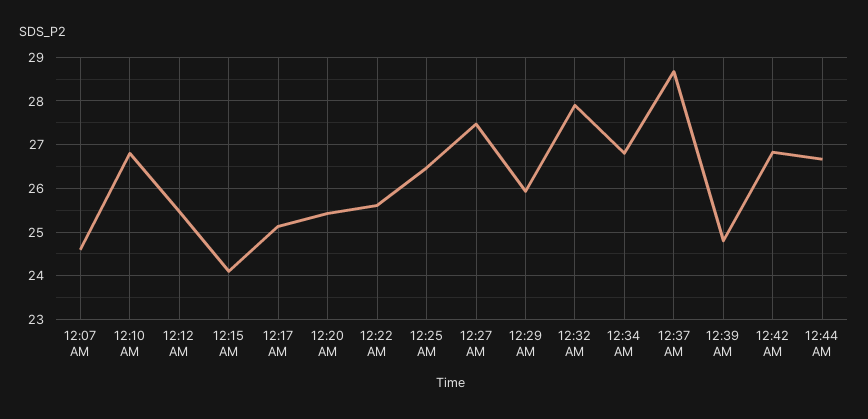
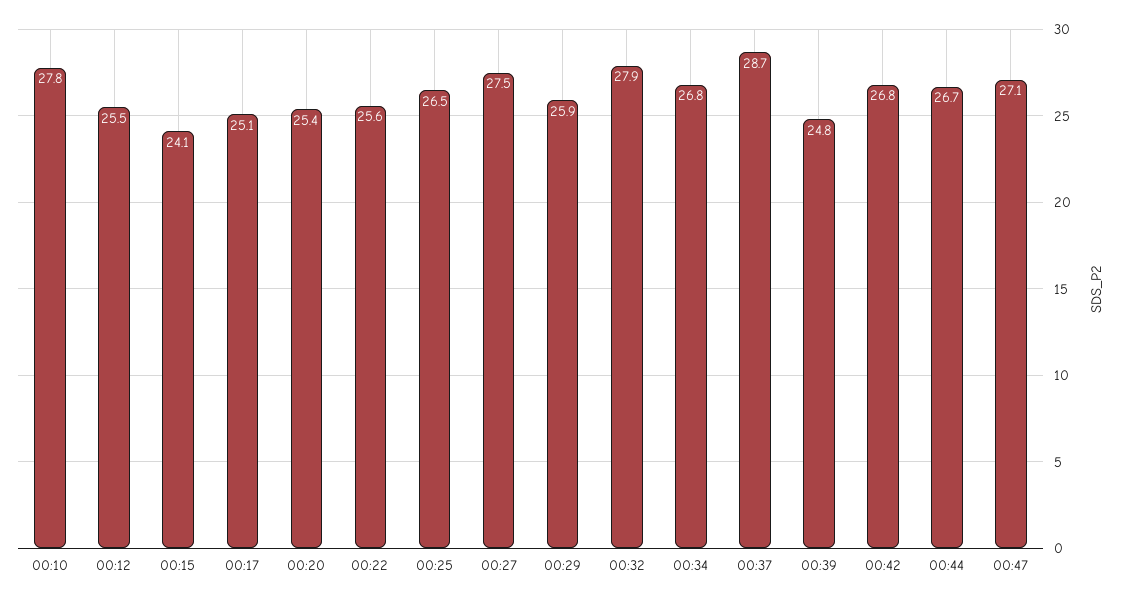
12:07 AM: 24.6 -> none
12:10 AM: 26.8 -> 27.8
00:47: none -> 27.1

